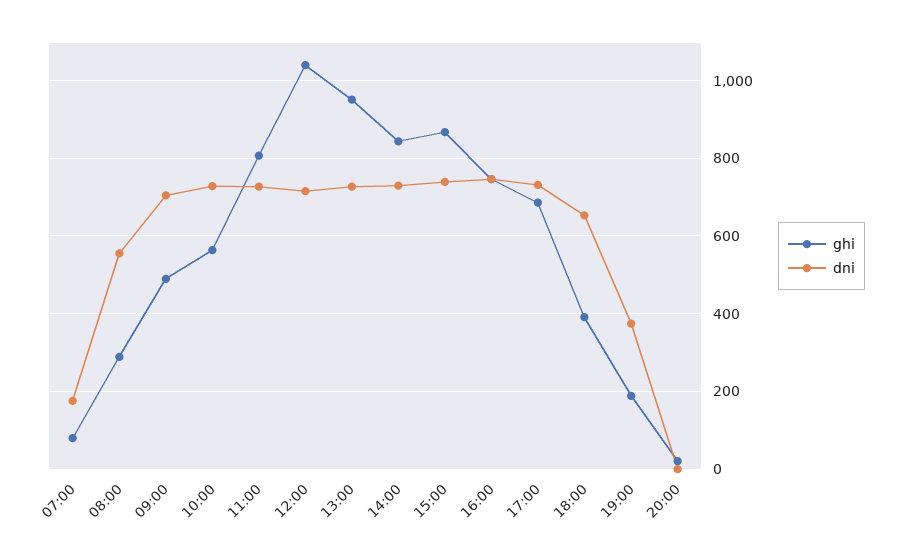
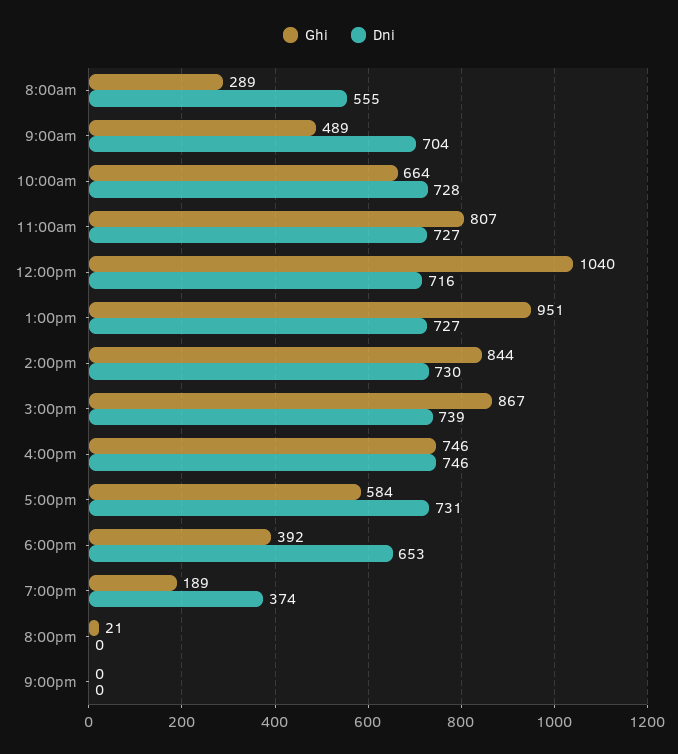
ghi, 07:00: 80 -> none
dni, 07:00: 180 -> none
ghi, 10:00: 560 -> 664
ghi, 17:00: 680 -> 584
ghi, 9:00pm: none -> 0
dni, 9:00pm: none -> 0

